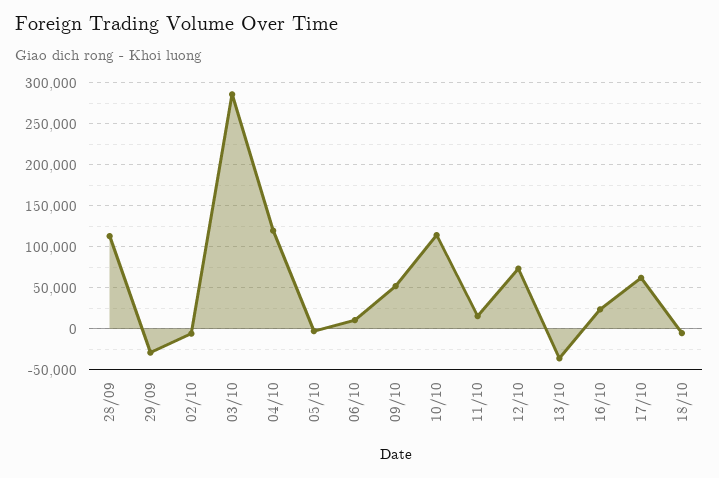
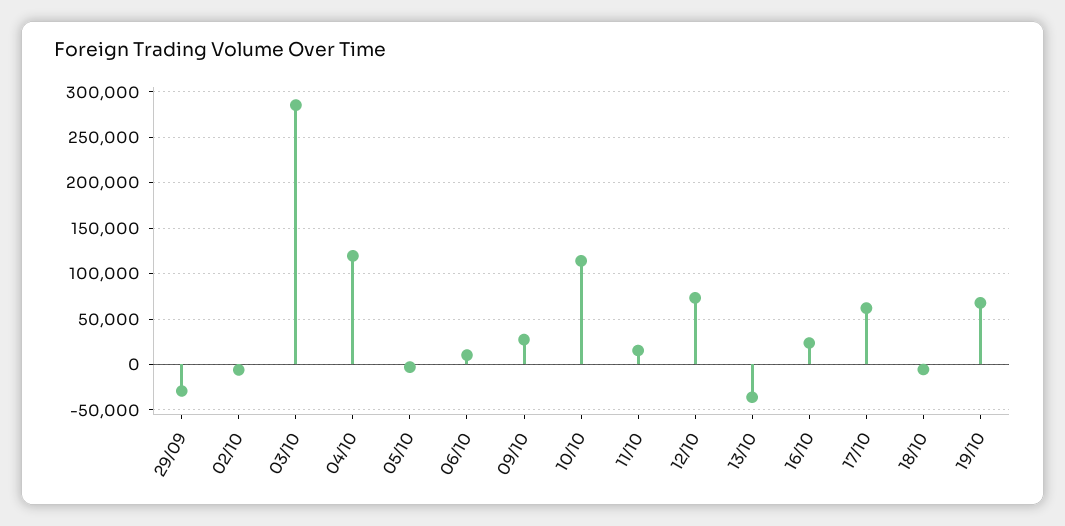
28/09: 110000 -> none
09/10: 50000 -> 30000
19/10: none -> 70000

